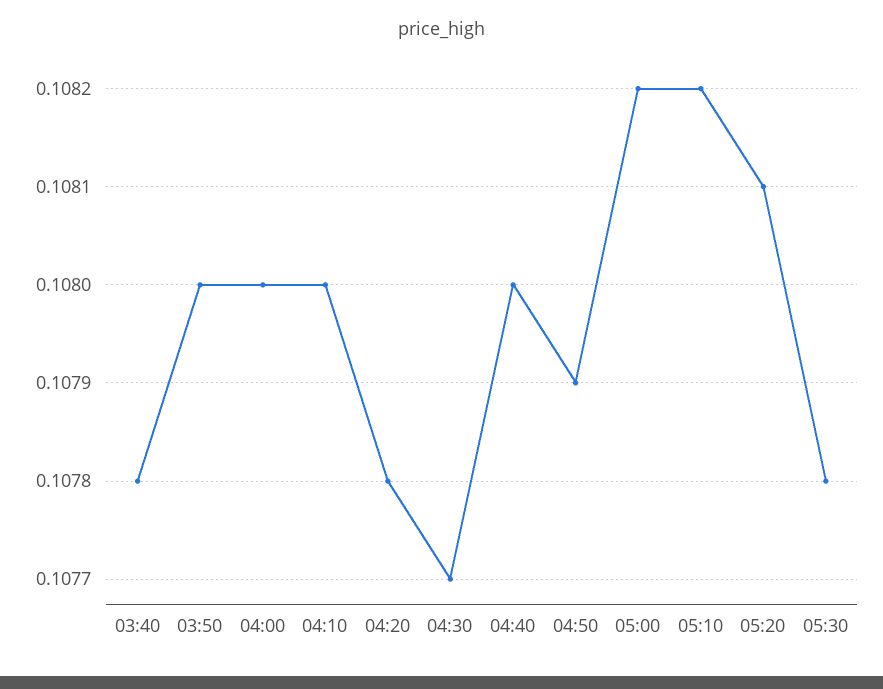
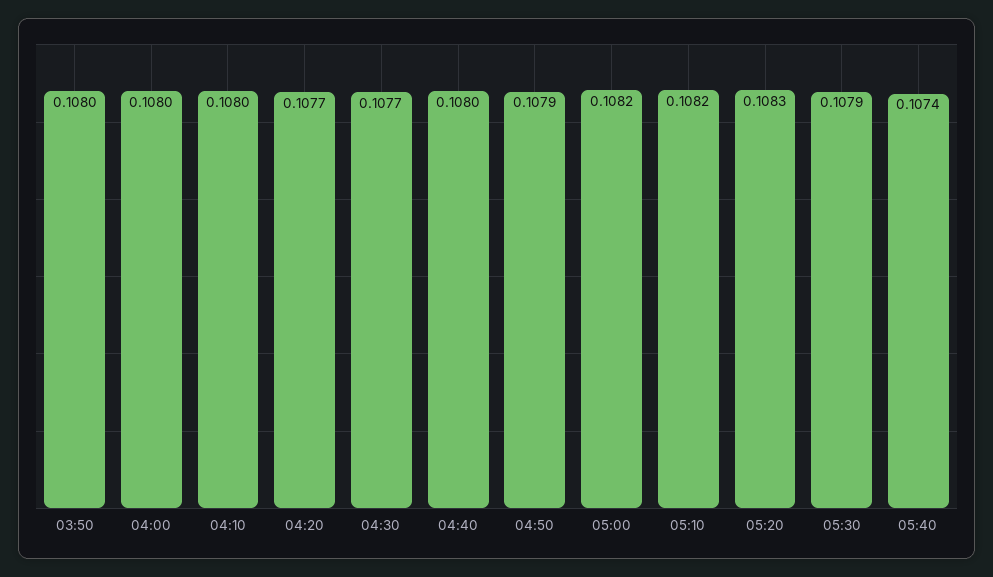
03:40: 0.1078 -> none
04:20: 0.1078 -> 0.1077
05:20: 0.1081 -> 0.1083
05:30: 0.1078 -> 0.1079
05:40: none -> 0.1074

